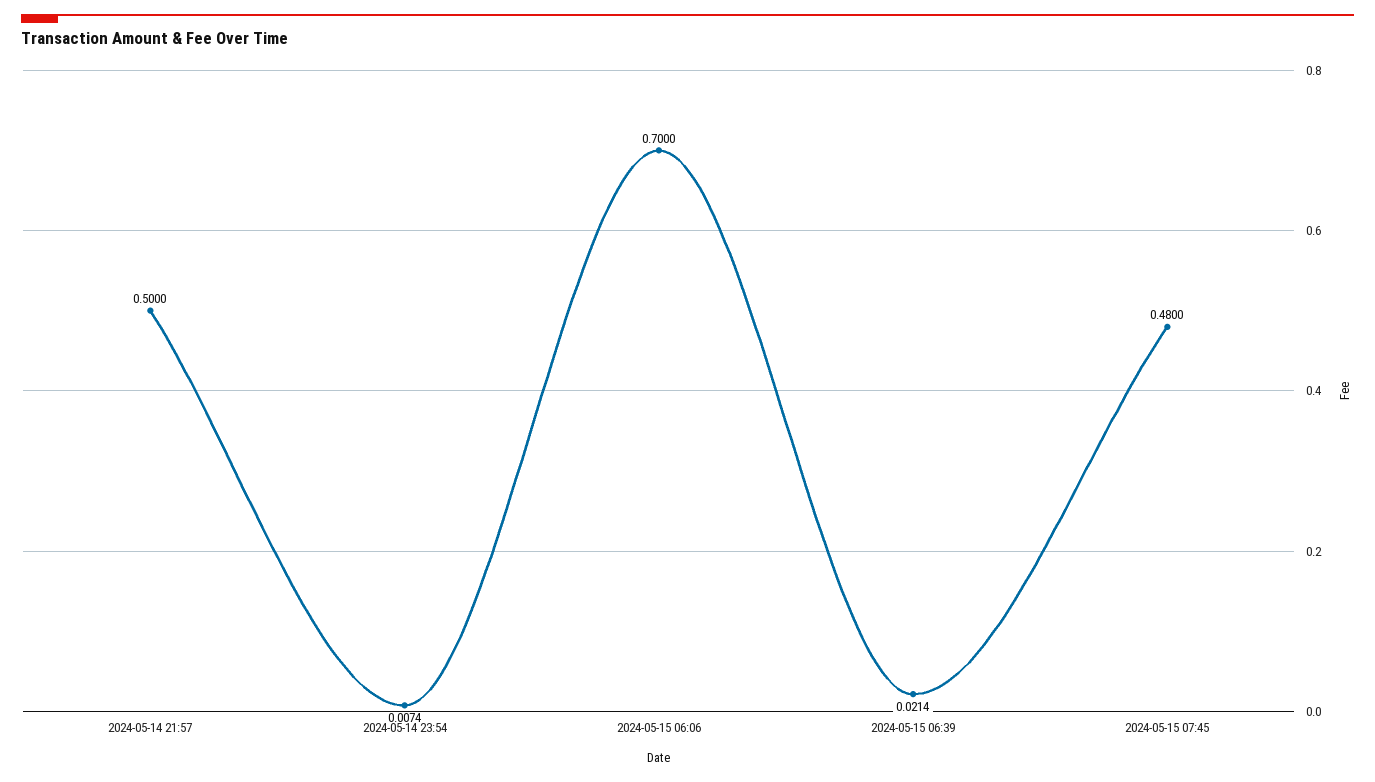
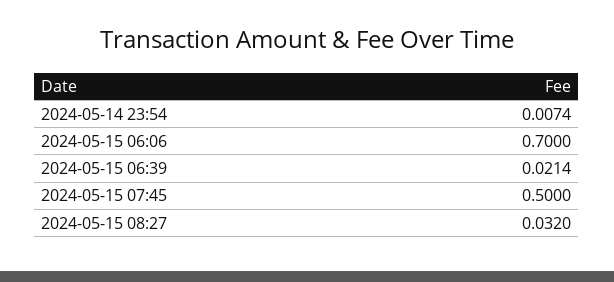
2024-05-14 21:57: 0.5 -> none
2024-05-15 07:45: 0.48 -> 0.5
2024-05-15 08:27: none -> 0.032

